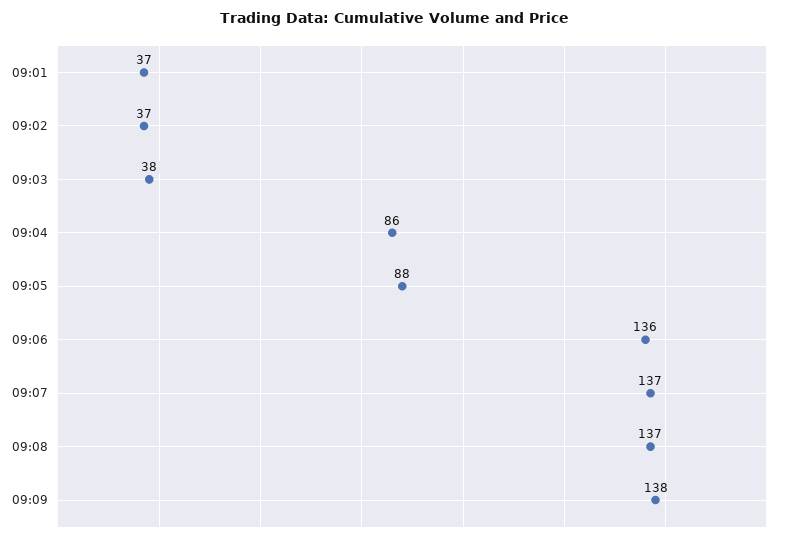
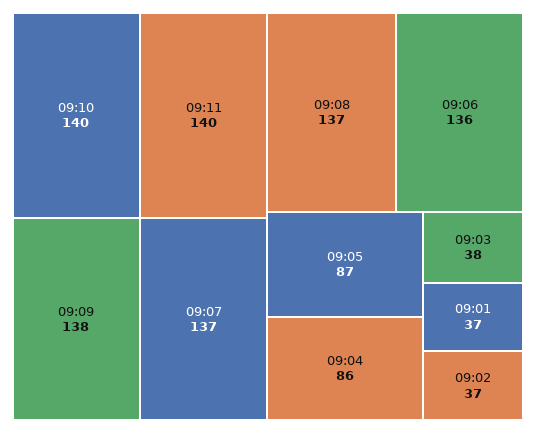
09:05: 88 -> 87
09:10: none -> 140
09:11: none -> 140

